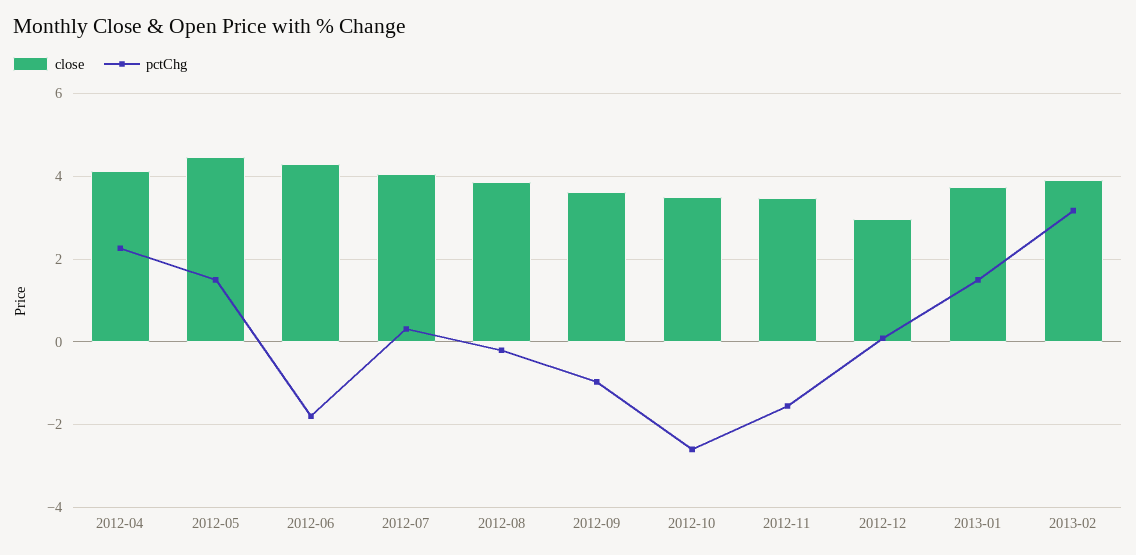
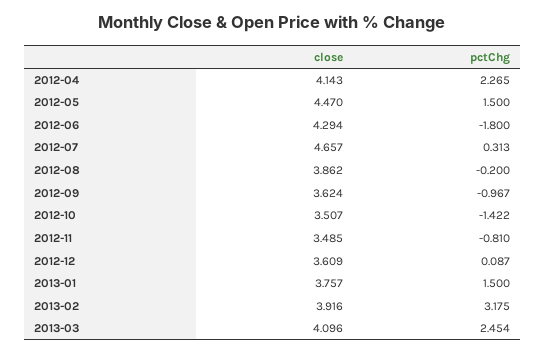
close, 2012-07: 4 -> 4.657
pctChg, 2012-10: -2.6 -> -1.422
pctChg, 2012-11: -1.6 -> -0.81
close, 2012-12: 3 -> 3.609
close, 2013-03: none -> 4.096
pctChg, 2013-03: none -> 2.454

